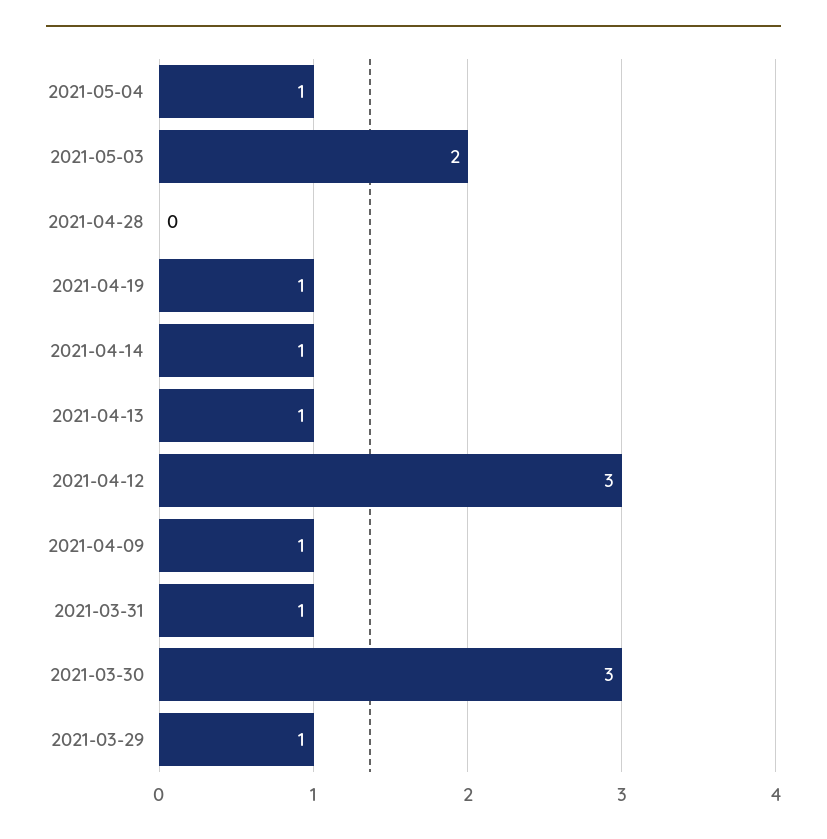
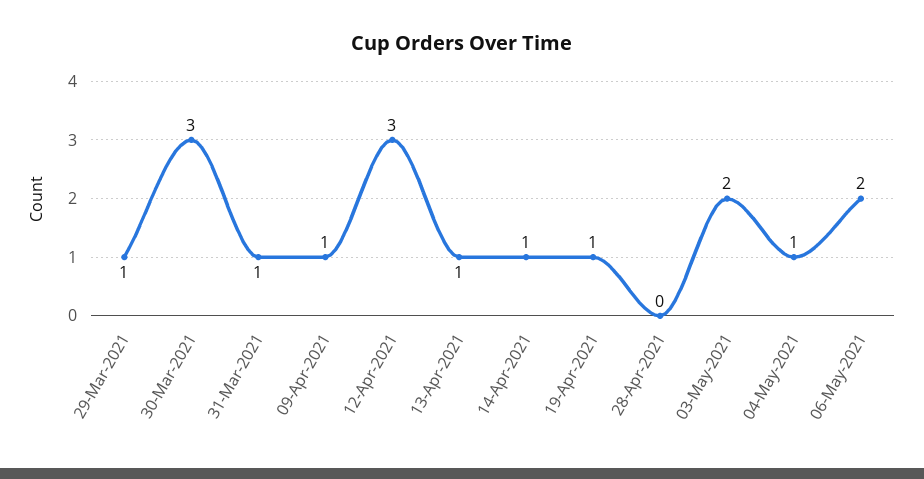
06-May-2021: none -> 2

